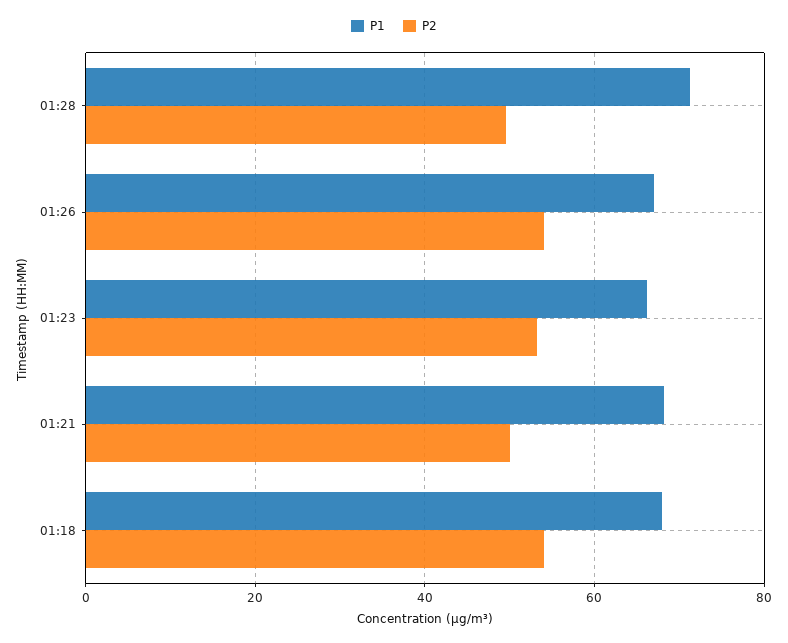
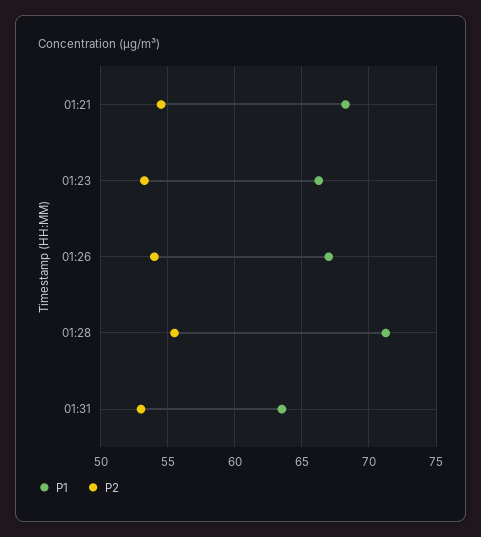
P2, 01:28: 50 -> 55.5
P2, 01:21: 50 -> 54.5
P1, 01:18: 68 -> none
P2, 01:18: 54 -> none
P1, 01:31: none -> 63.5
P2, 01:31: none -> 53

